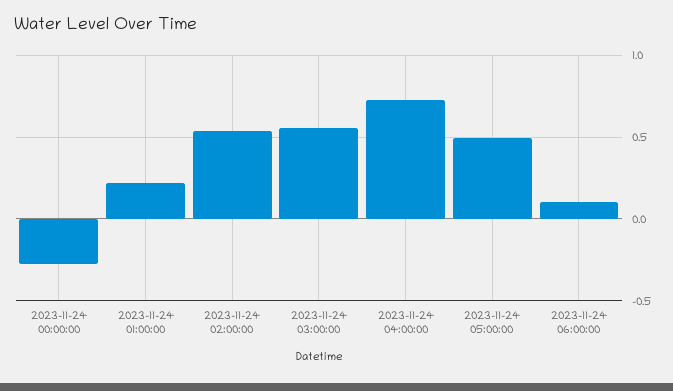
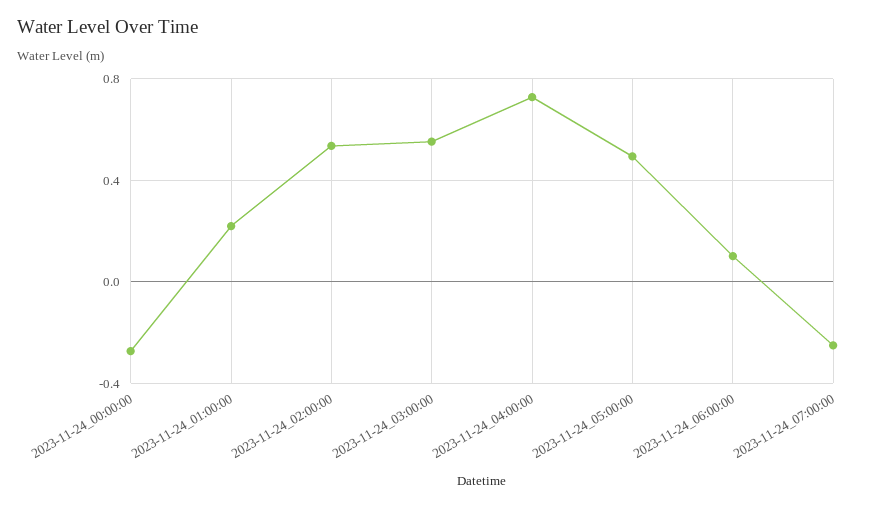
2023-11-24_07:00:00: none -> -0.25

